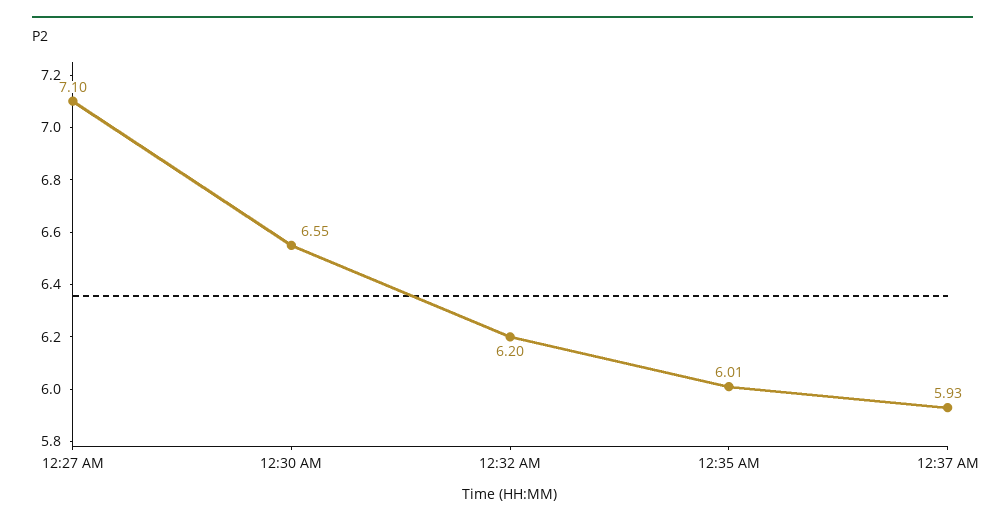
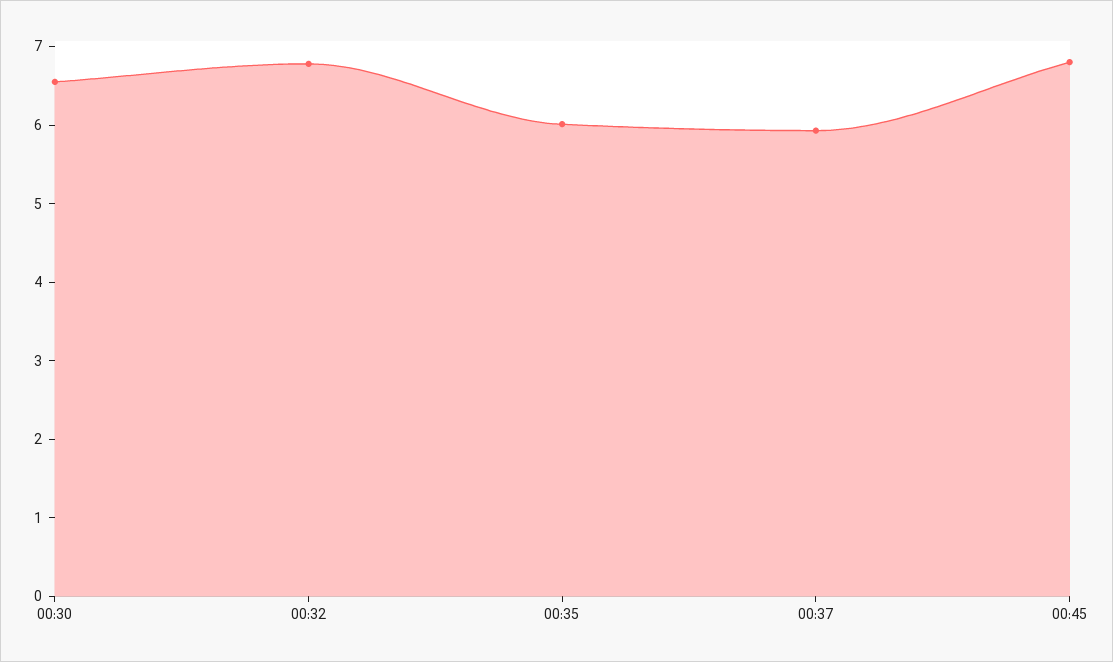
12:27 AM: 7.1 -> none
12:32 AM: 6.2 -> 6.8
00:45: none -> 6.8

